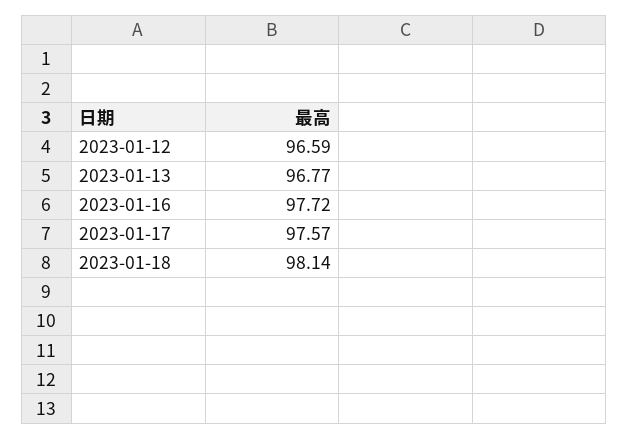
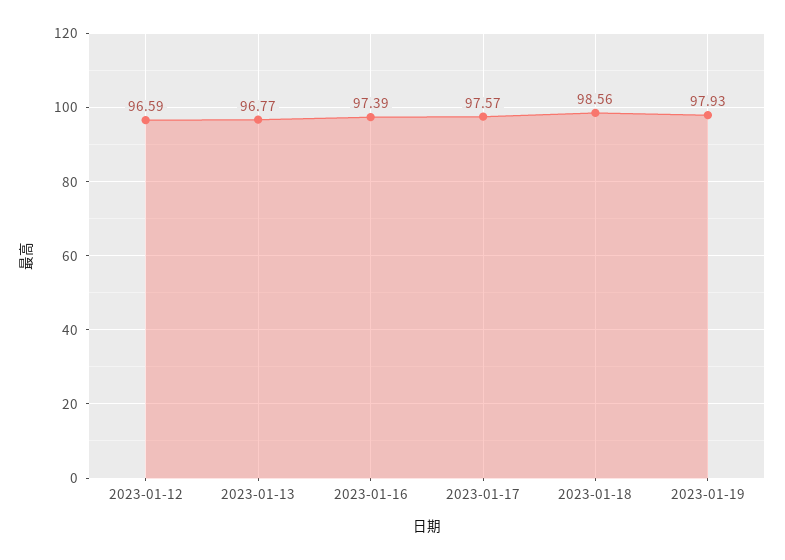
2023-01-16: 97.72 -> 97.39
2023-01-18: 98.14 -> 98.56
2023-01-19: none -> 97.93

